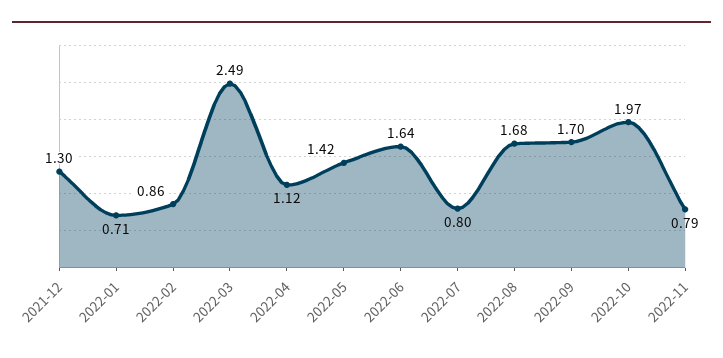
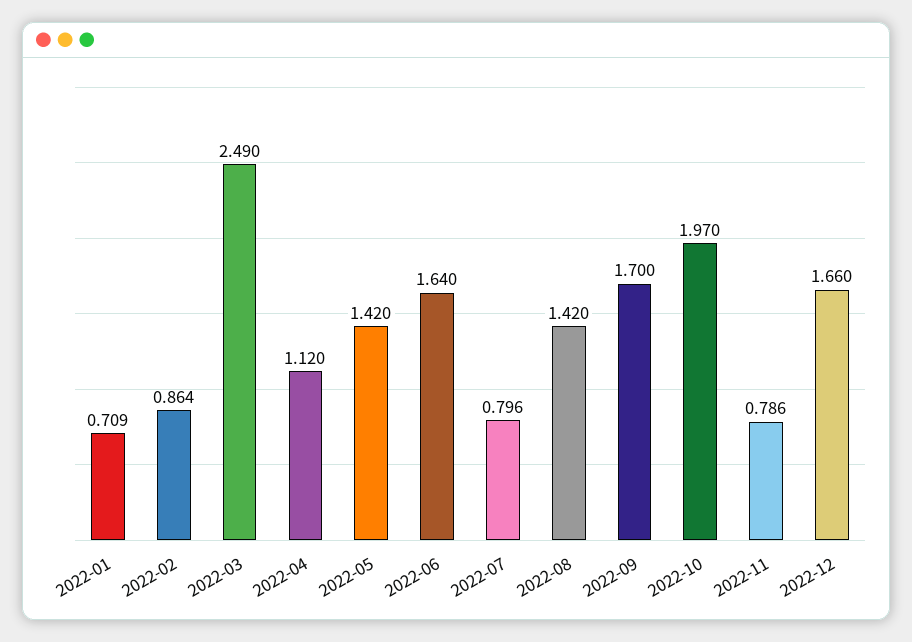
2021-12: 1.3 -> none
2022-08: 1.68 -> 1.42
2022-12: none -> 1.66

